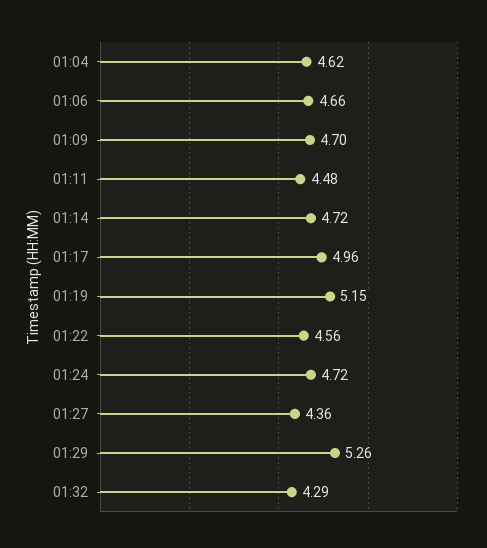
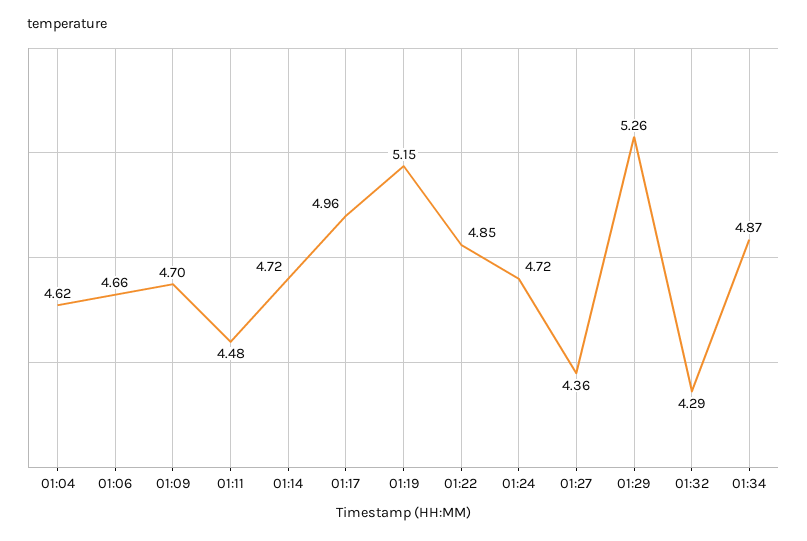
01:22: 4.56 -> 4.85
01:34: none -> 4.87

